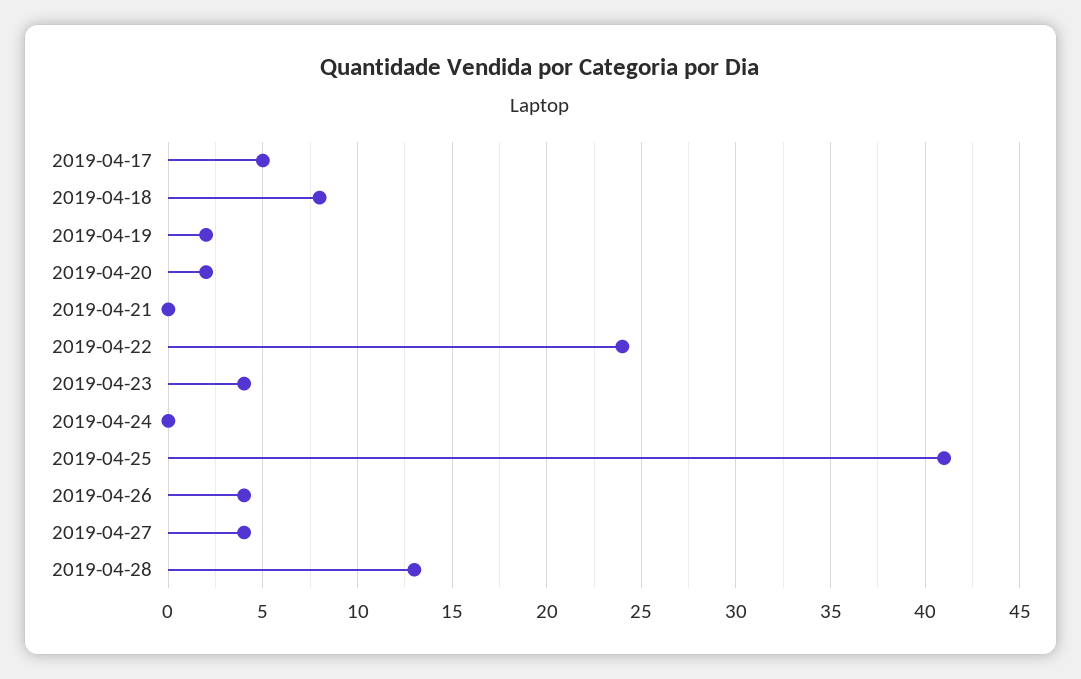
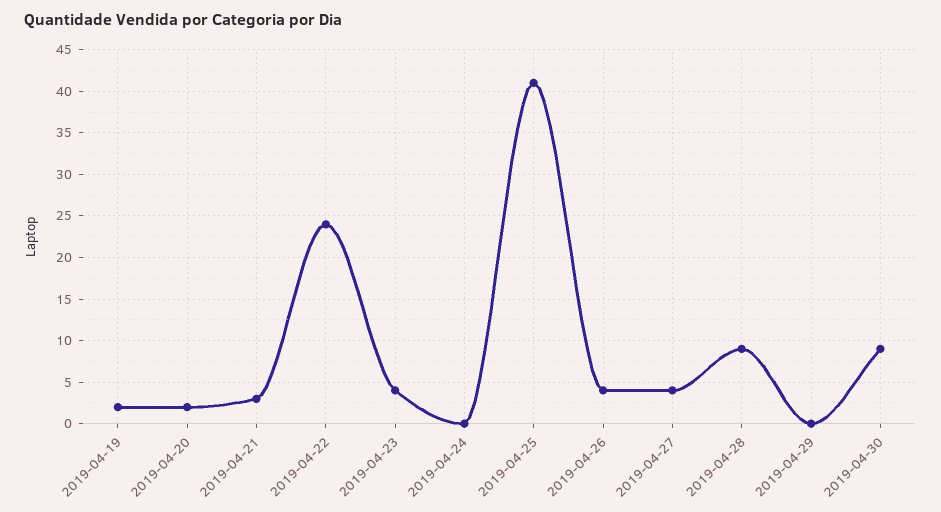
2019-04-17: 5 -> none
2019-04-18: 8 -> none
2019-04-21: 0 -> 3
2019-04-28: 13 -> 9
2019-04-29: none -> 0
2019-04-30: none -> 9

